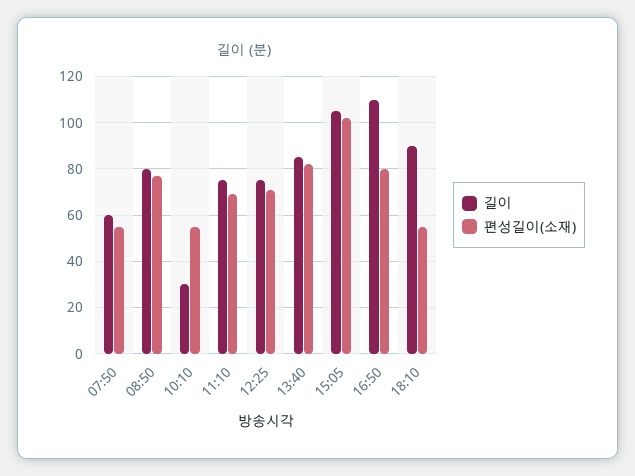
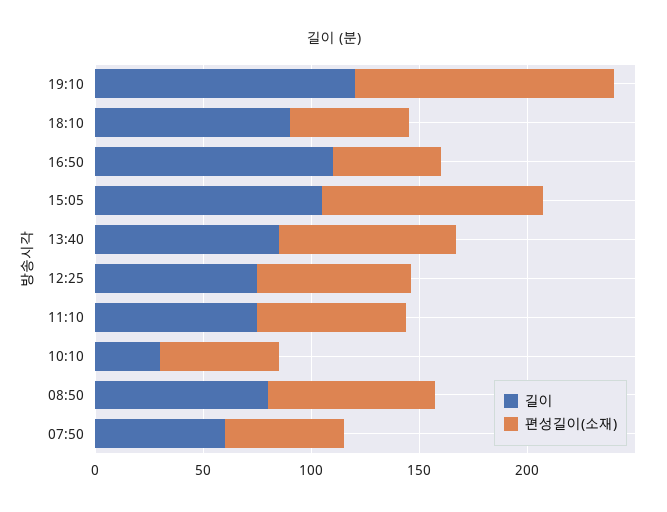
편성길이(소재), 16:50: 80 -> 50
길이, 19:10: none -> 120
편성길이(소재), 19:10: none -> 120

